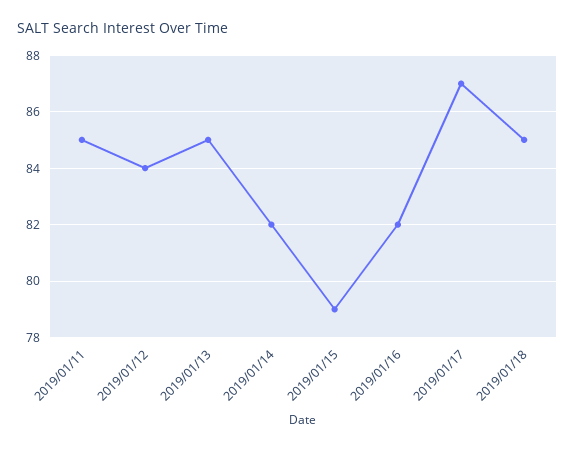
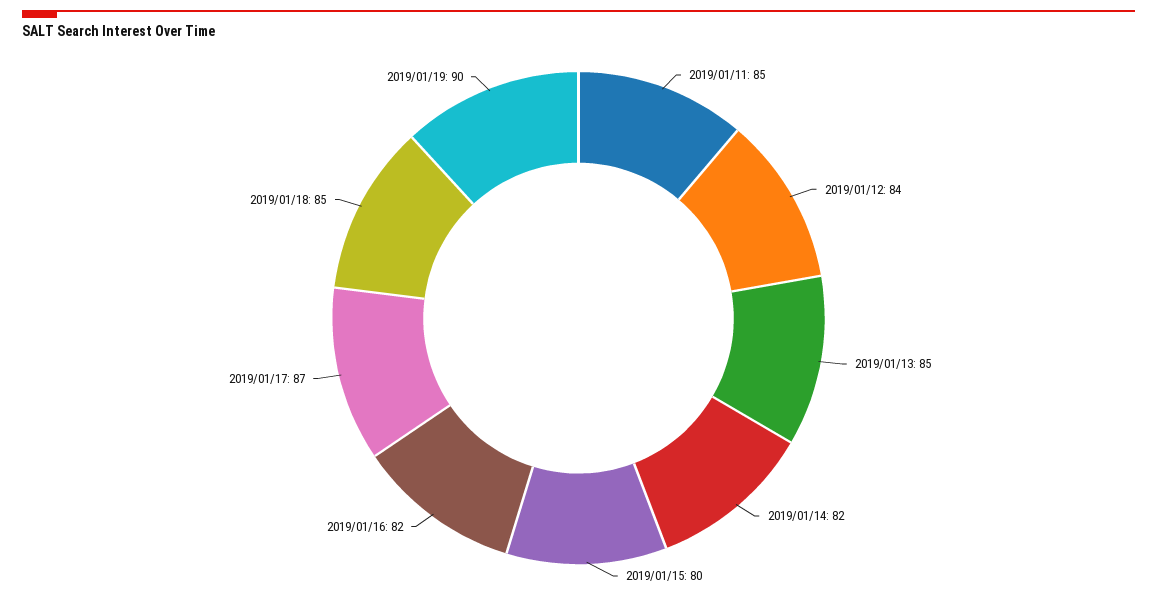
2019/01/15: 79 -> 80
2019/01/19: none -> 90

